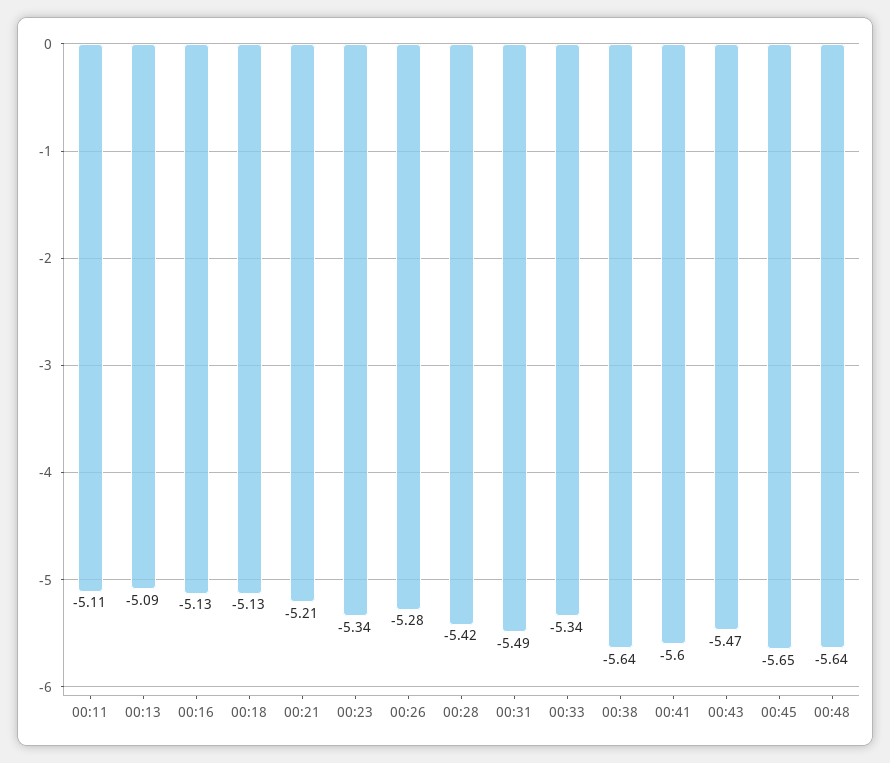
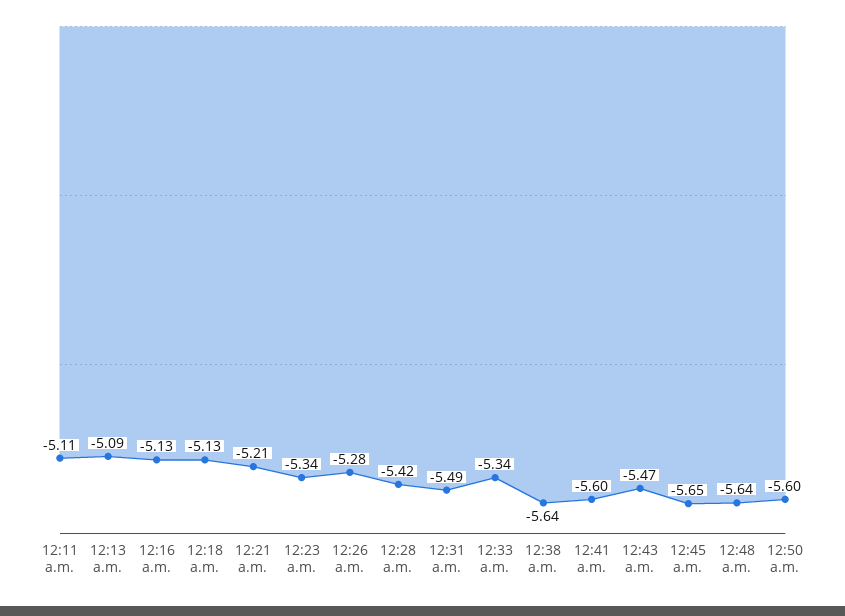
12:50 a.m.: none -> -5.6

